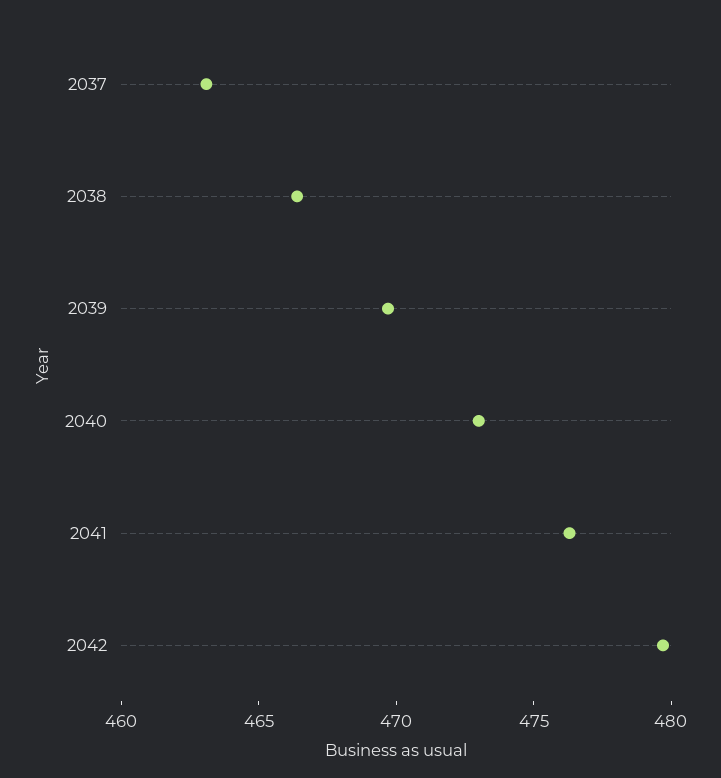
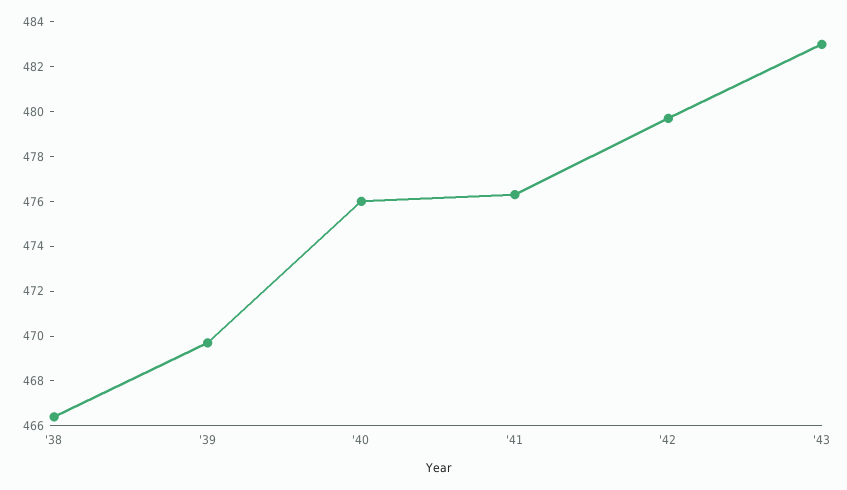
2037: 463 -> none
2040: 473 -> 476
'43: none -> 483

